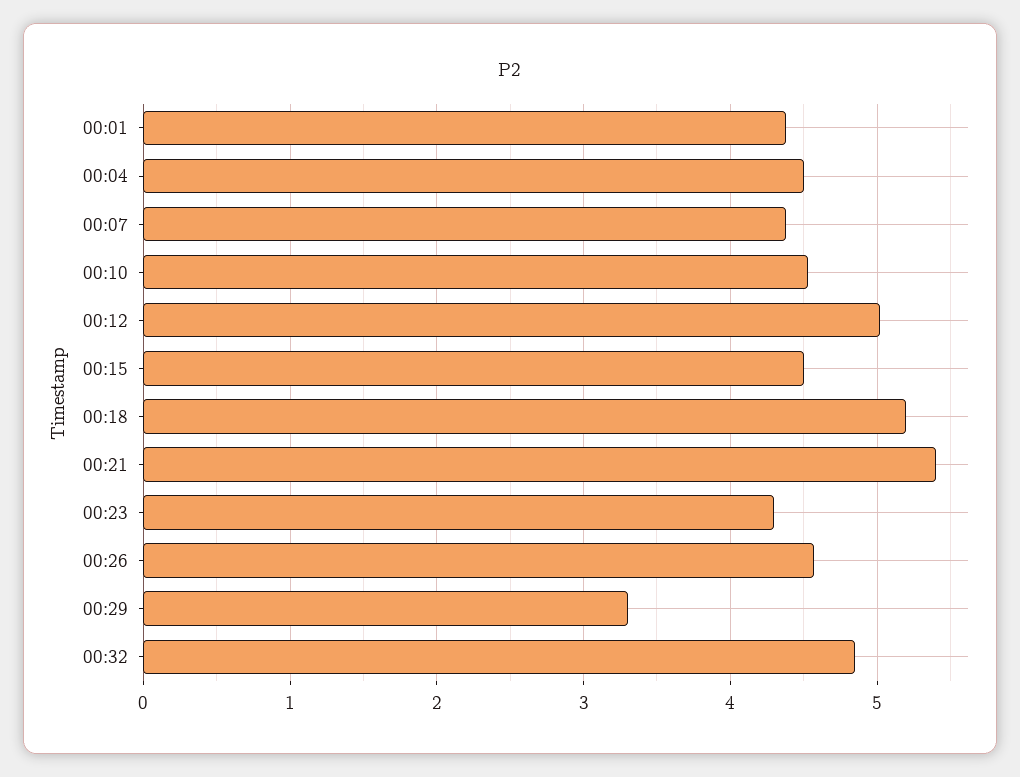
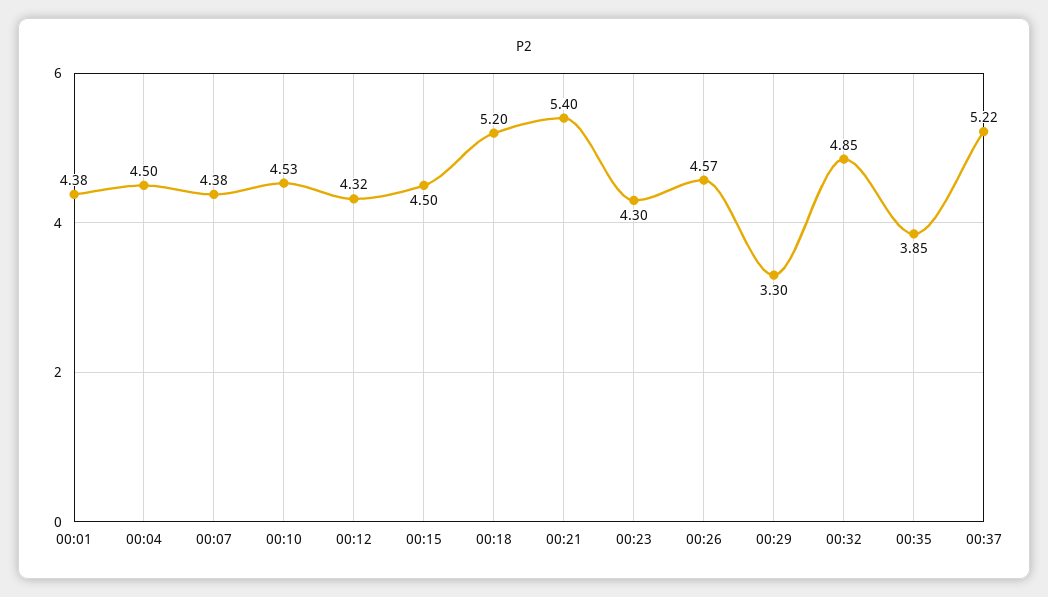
00:12: 5 -> 4.32
00:35: none -> 3.85
00:37: none -> 5.22

